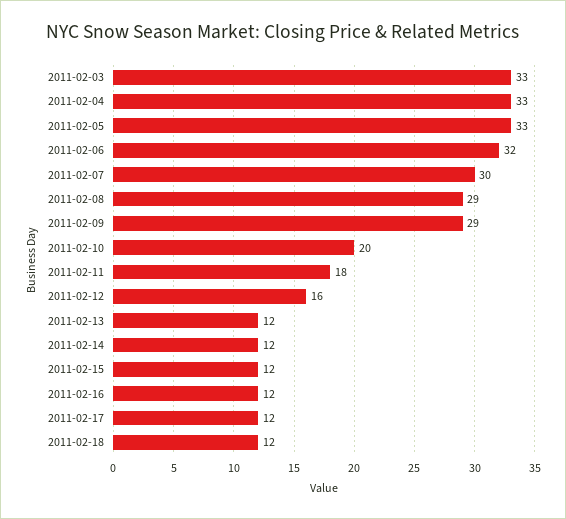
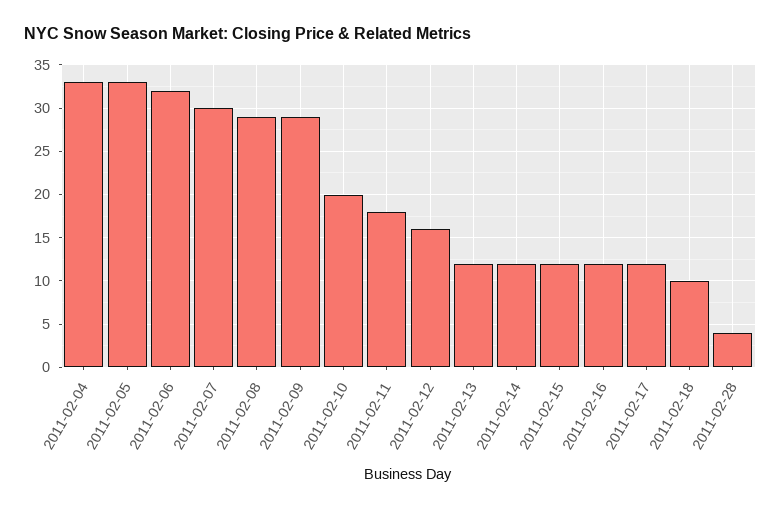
2011-02-03: 33 -> none
2011-02-18: 12 -> 10
2011-02-28: none -> 4

